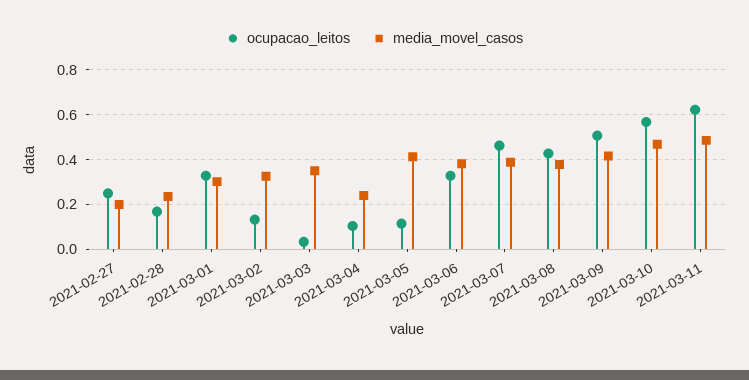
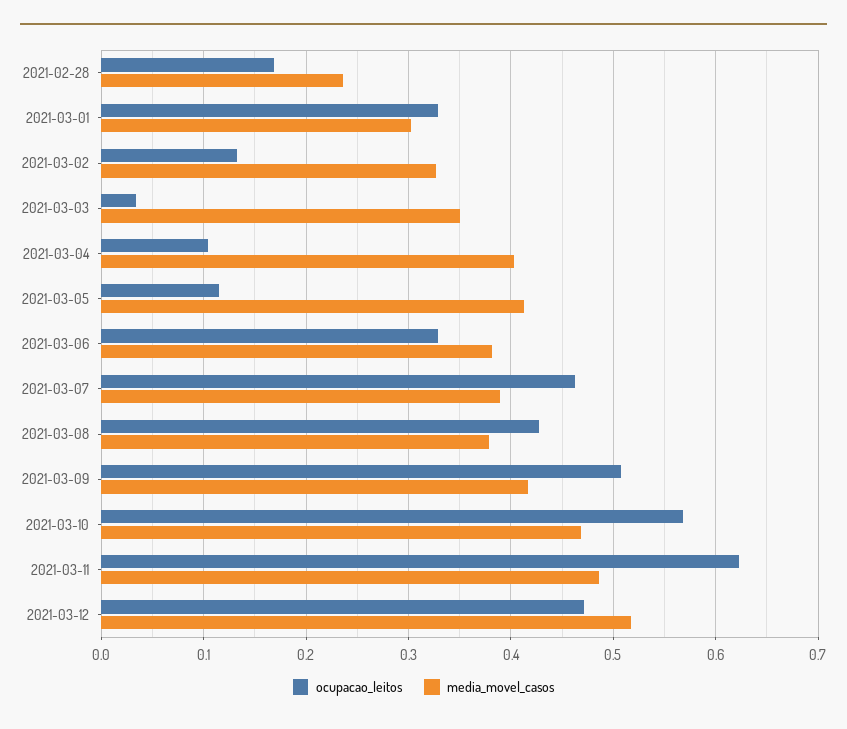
ocupacao_leitos, 2021-02-27: 0.25 -> none
media_movel_casos, 2021-02-27: 0.2 -> none
media_movel_casos, 2021-03-04: 0.25 -> 0.4
ocupacao_leitos, 2021-03-12: none -> 0.47
media_movel_casos, 2021-03-12: none -> 0.52

